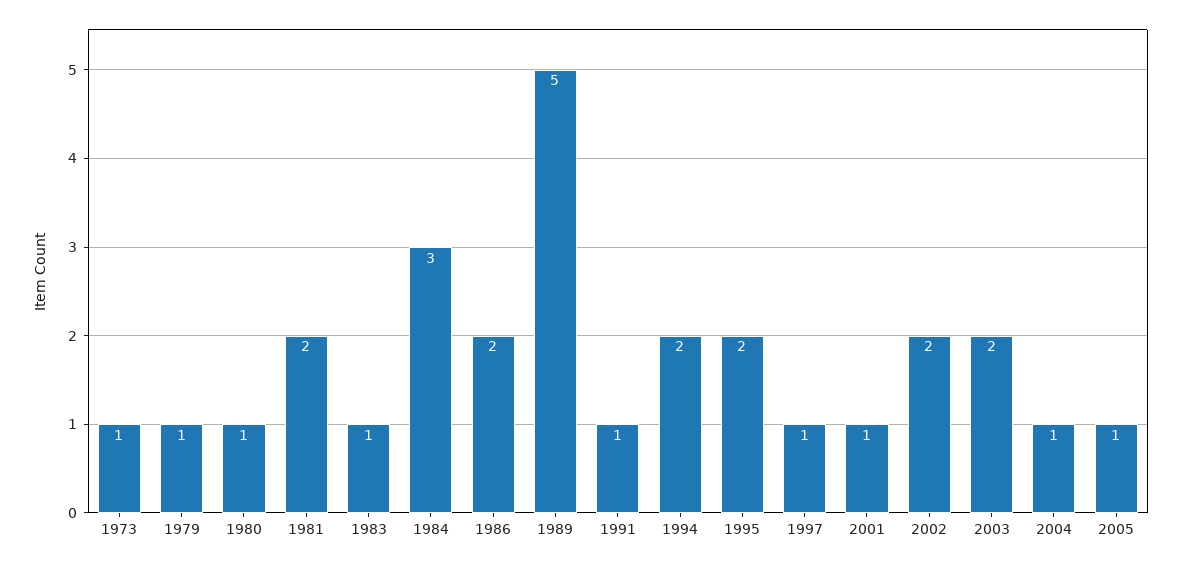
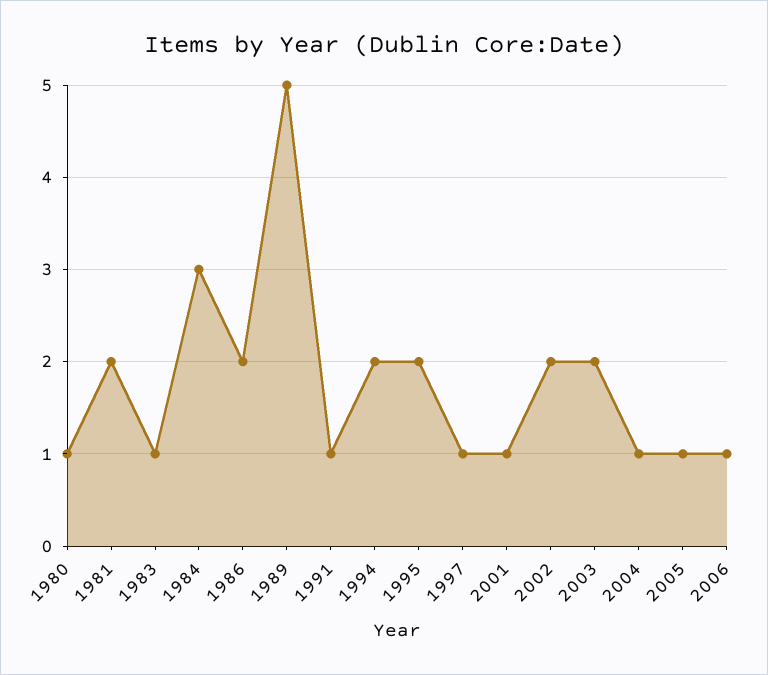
1973: 1 -> none
1979: 1 -> none
2006: none -> 1

